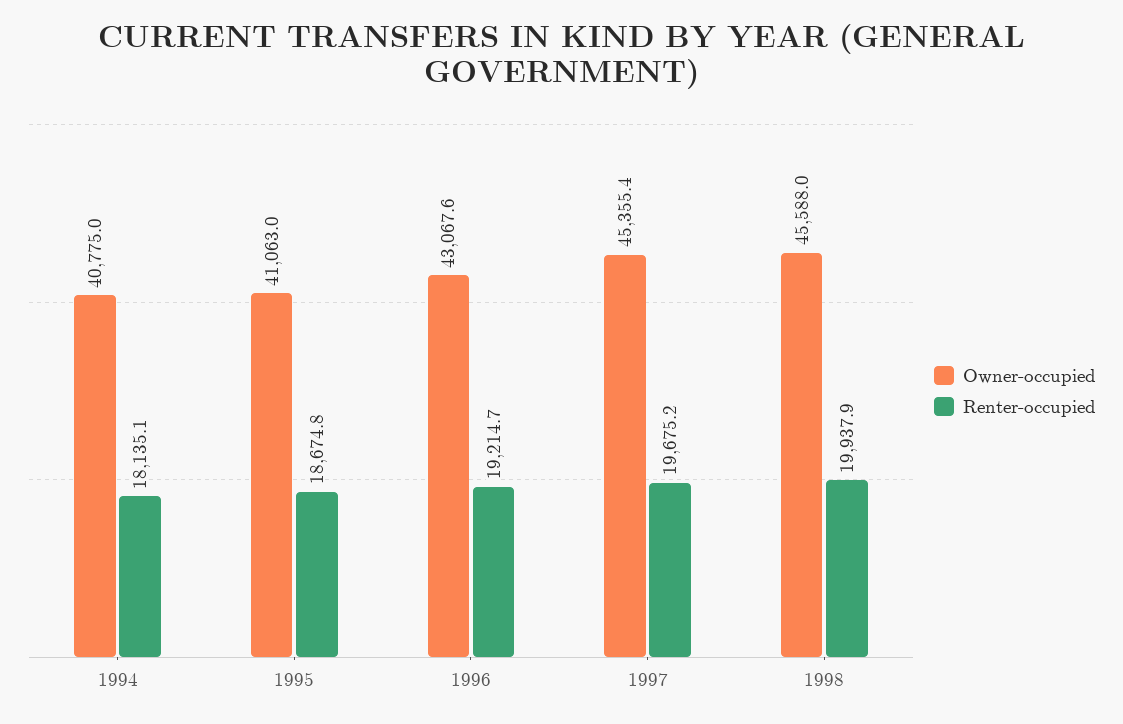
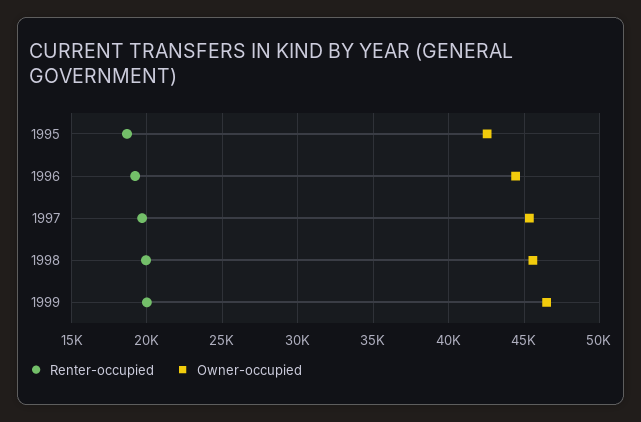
Owner-occupied, 1994: 40775 -> none
Renter-occupied, 1994: 18135.1 -> none
Owner-occupied, 1995: 41063 -> 42500
Owner-occupied, 1996: 43067.6 -> 44500
Renter-occupied, 1999: none -> 20000
Owner-occupied, 1999: none -> 46500

